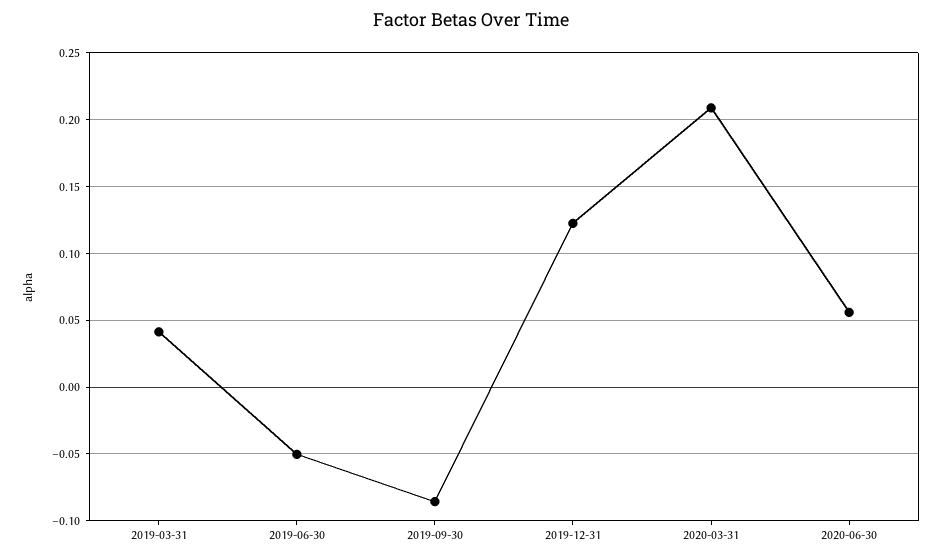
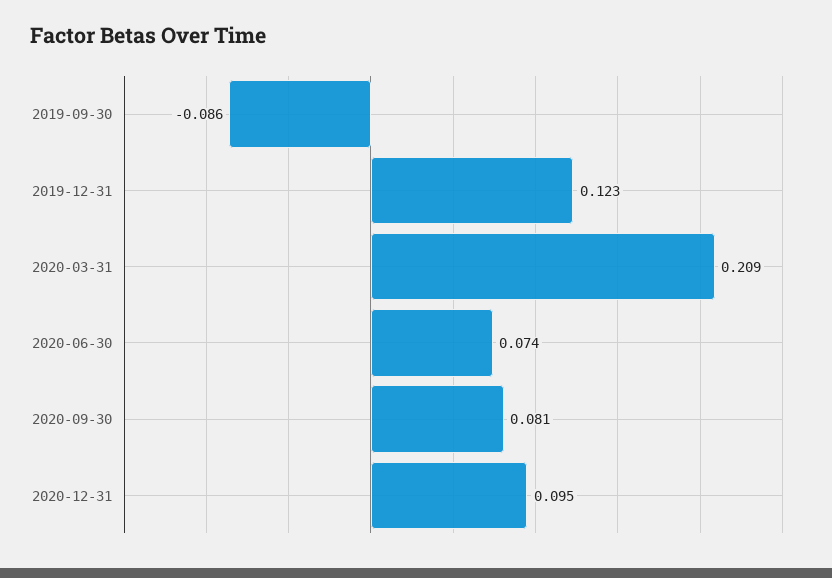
2019-03-31: 0.04 -> none
2019-06-30: -0.05 -> none
2020-06-30: 0.055 -> 0.074
2020-09-30: none -> 0.081
2020-12-31: none -> 0.095

